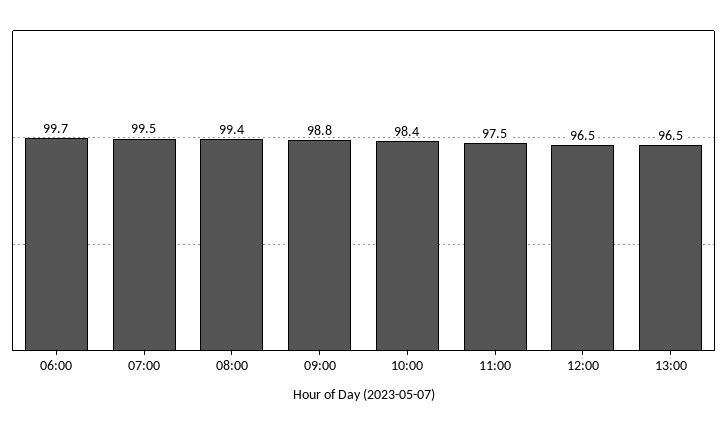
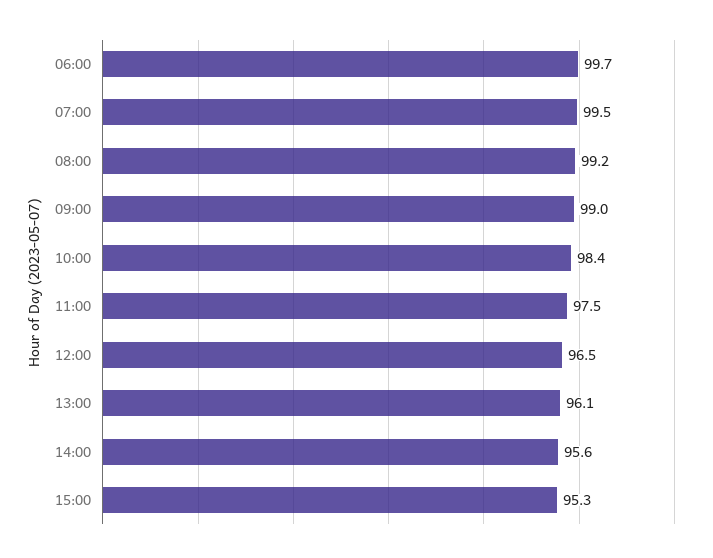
08:00: 99.4 -> 99.2
09:00: 98.8 -> 99
13:00: 96.5 -> 96.1
14:00: none -> 95.6
15:00: none -> 95.3

